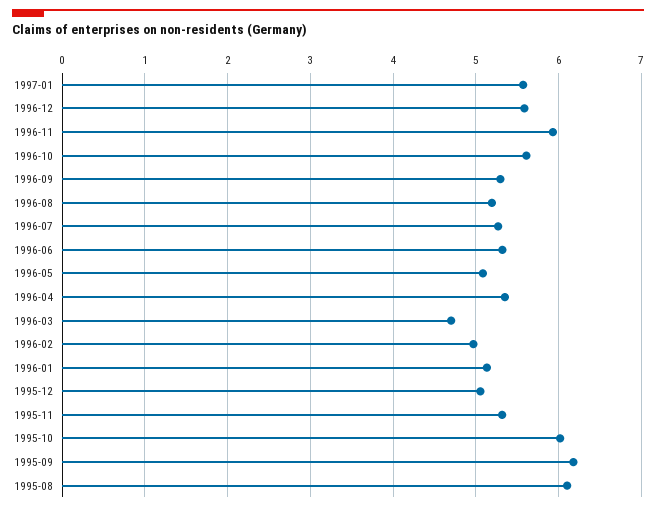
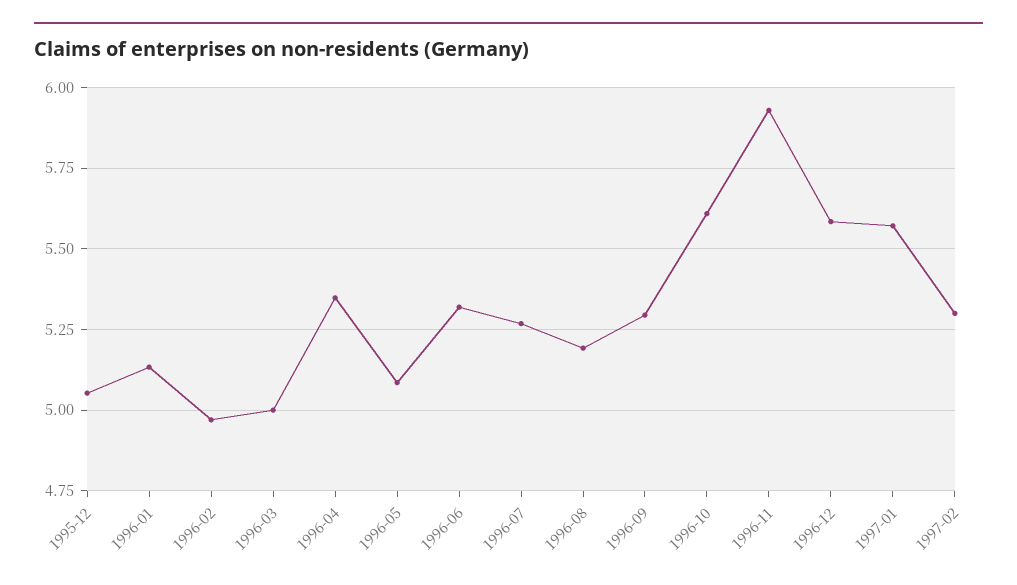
1996-03: 4.7 -> 5
1995-11: 5.3 -> none
1995-10: 6 -> none
1995-09: 6.2 -> none
1995-08: 6.1 -> none
1997-02: none -> 5.3

